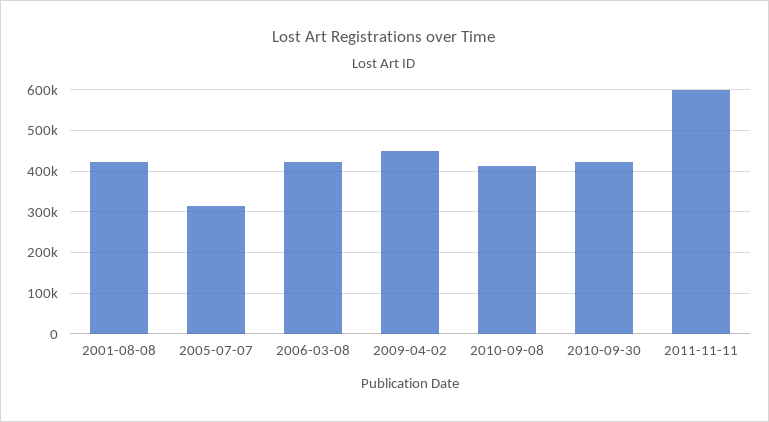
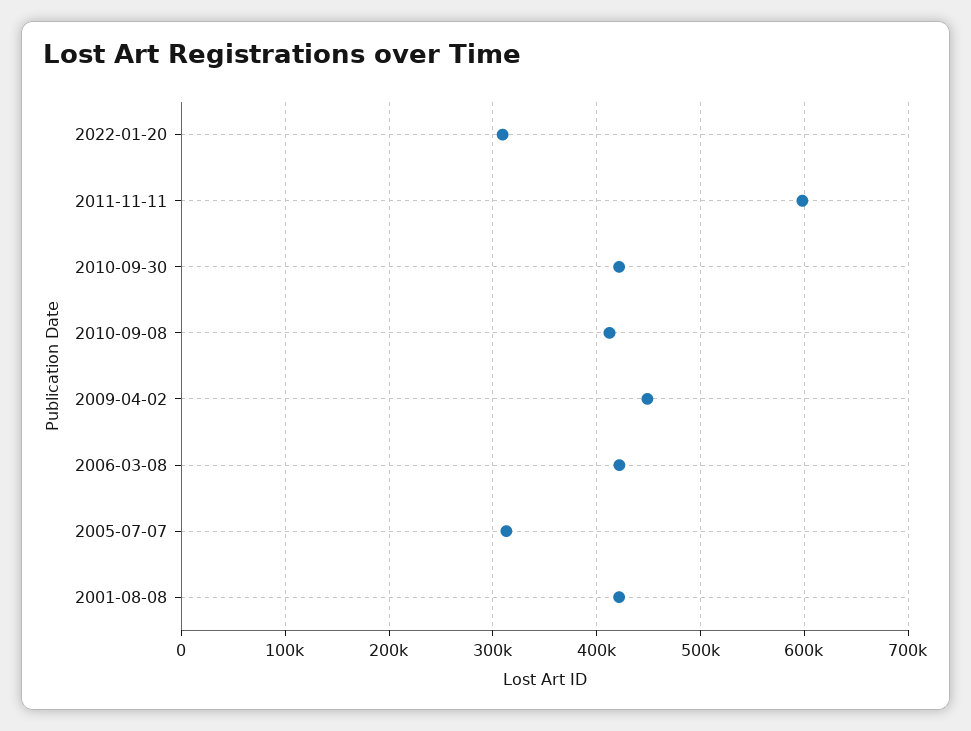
2022-01-20: none -> 310000

